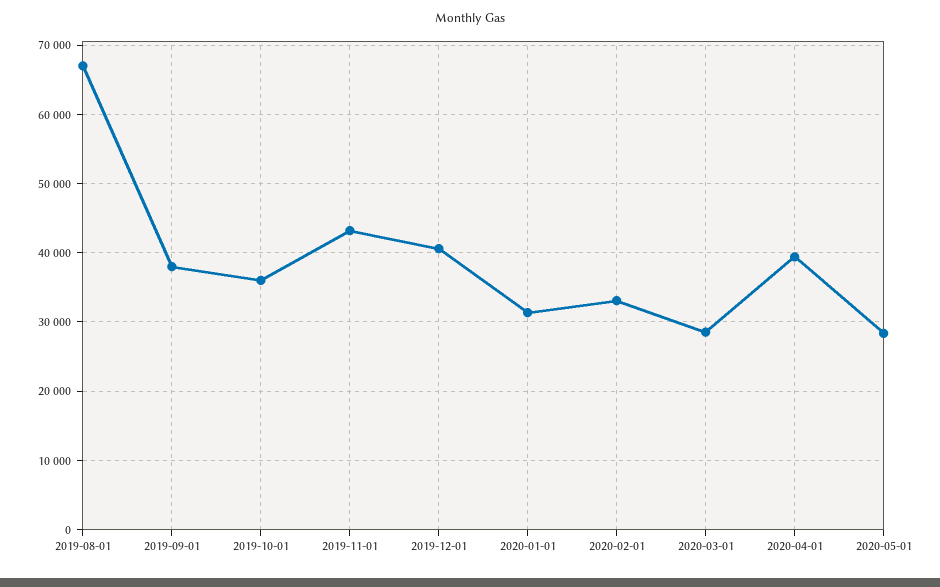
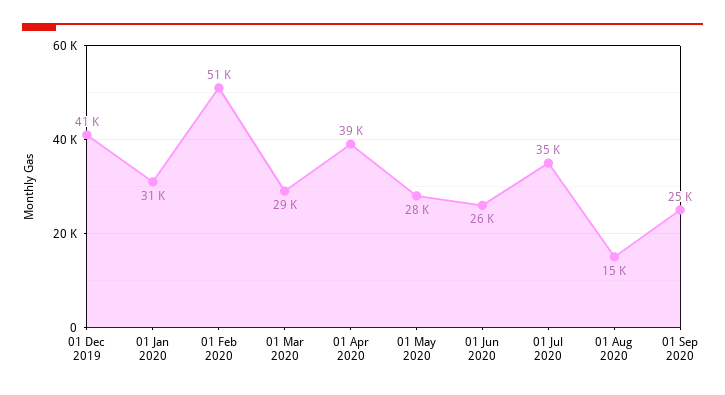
2019-08-01: 67000 -> none
2019-09-01: 38000 -> none
2019-10-01: 36000 -> none
2019-11-01: 43000 -> none
2020-02-01: 33000 -> 51000
01 Jun 2020: none -> 26000
01 Jul 2020: none -> 35000
01 Aug 2020: none -> 15000
01 Sep 2020: none -> 25000

